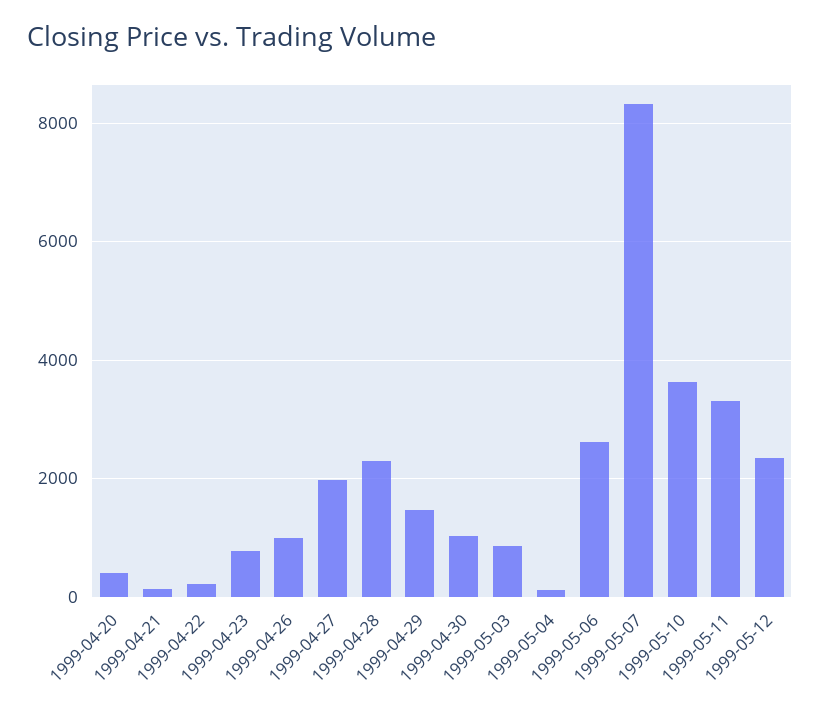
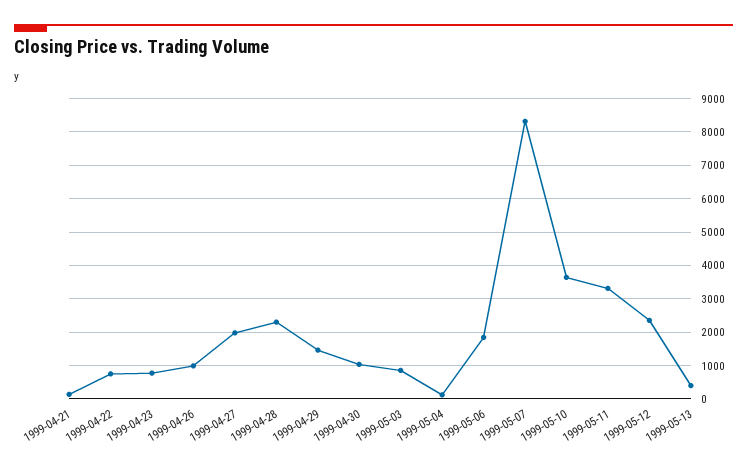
1999-04-20: 400 -> none
1999-04-22: 200 -> 800
1999-05-06: 2600 -> 1800
1999-05-13: none -> 400

